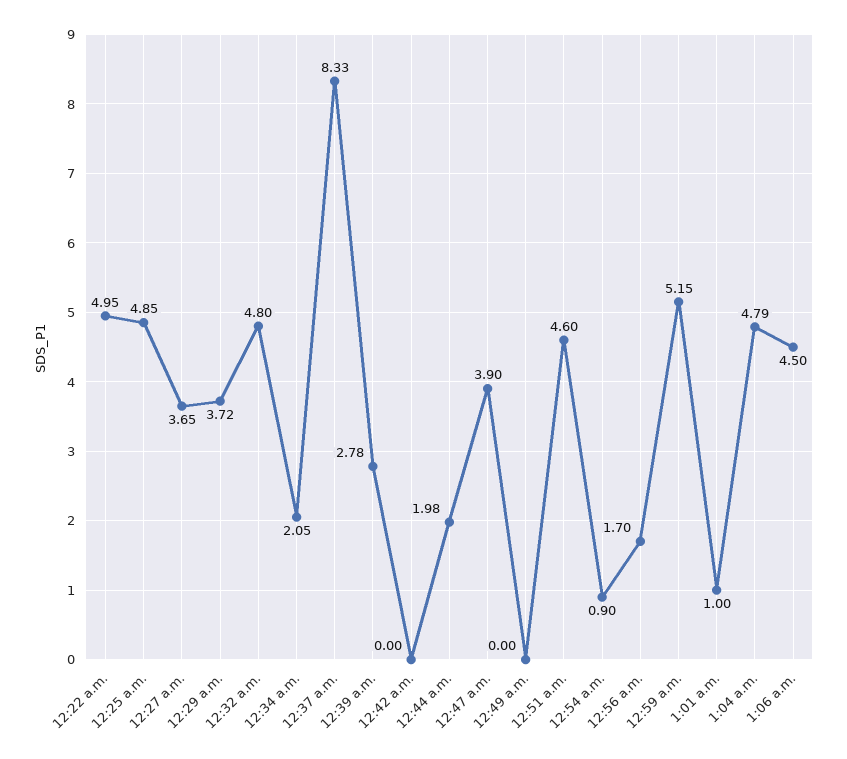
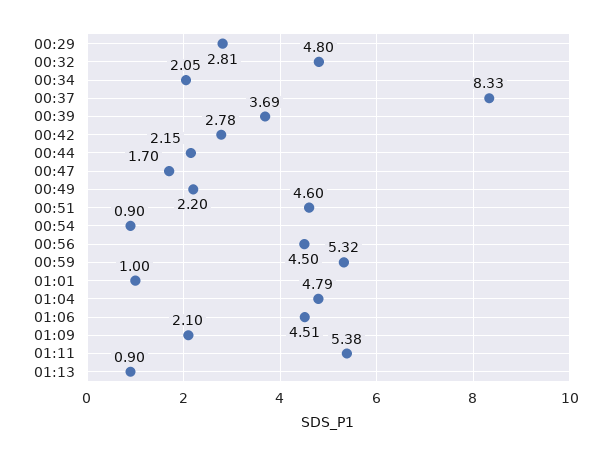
12:22 a.m.: 4.95 -> none
12:25 a.m.: 4.85 -> none
12:27 a.m.: 3.65 -> none
12:29 a.m.: 3.72 -> 2.81
12:39 a.m.: 2.78 -> 3.69
12:42 a.m.: 0 -> 2.78
12:44 a.m.: 1.98 -> 2.15
12:47 a.m.: 3.9 -> 1.7
12:49 a.m.: 0 -> 2.2
12:56 a.m.: 1.7 -> 4.5
12:59 a.m.: 5.15 -> 5.32
1:06 a.m.: 4.5 -> 4.51
01:09: none -> 2.1
01:11: none -> 5.38
01:13: none -> 0.9

